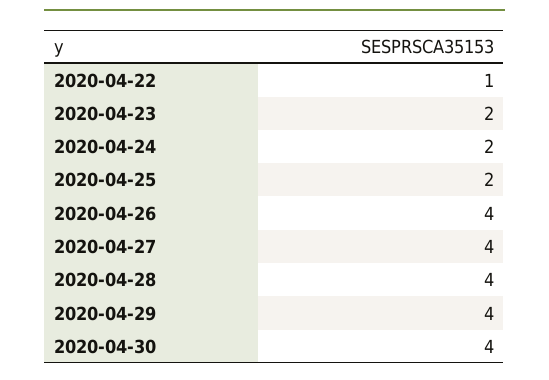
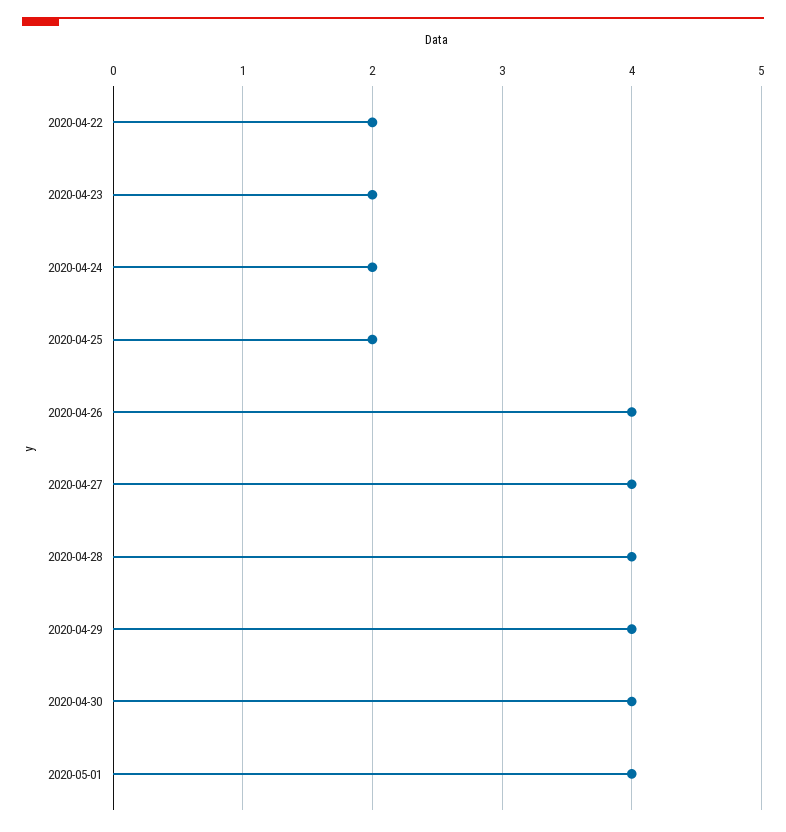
2020-04-22: 1 -> 2
2020-05-01: none -> 4

